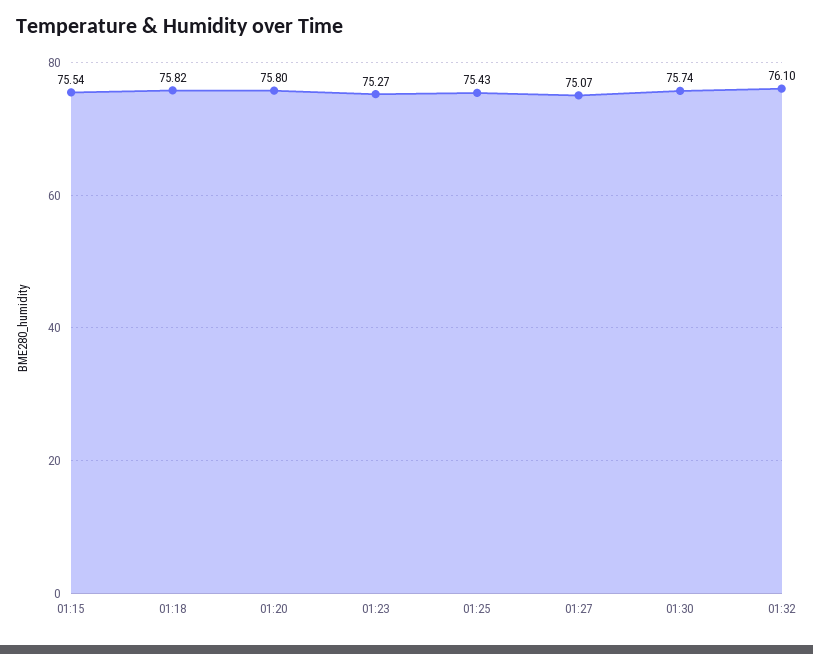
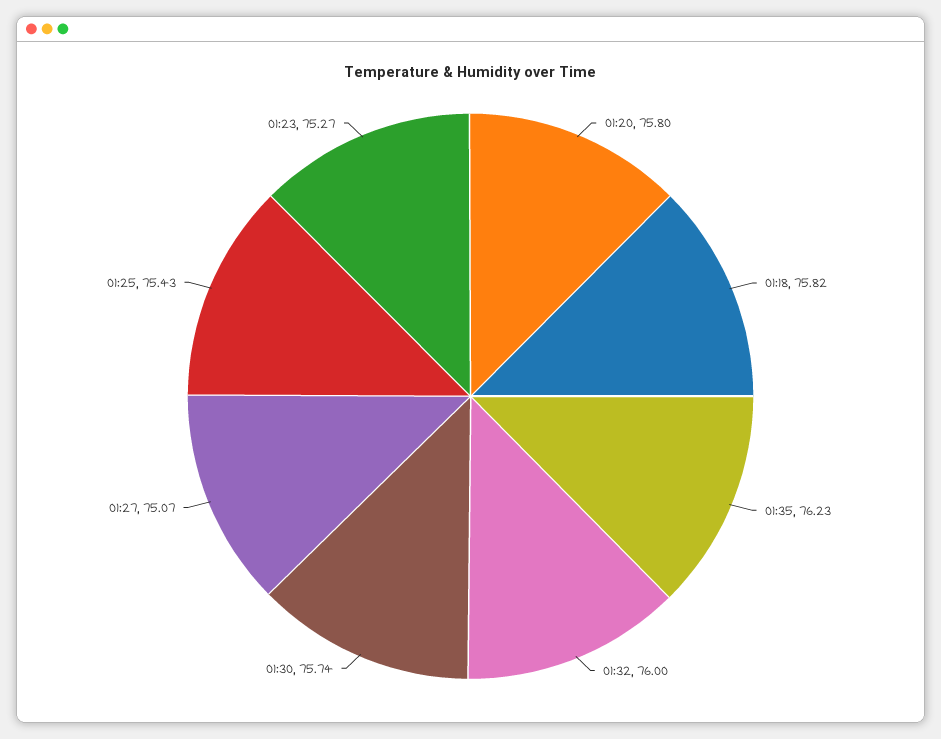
01:15: 75.54 -> none
01:32: 76.1 -> 76
01:35: none -> 76.23

